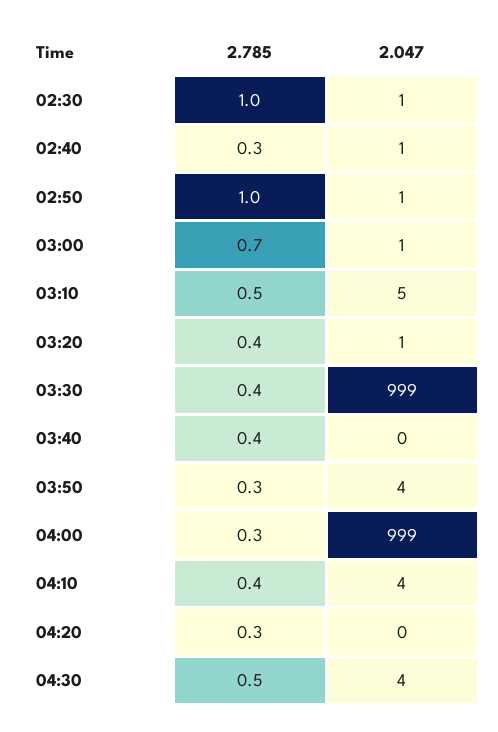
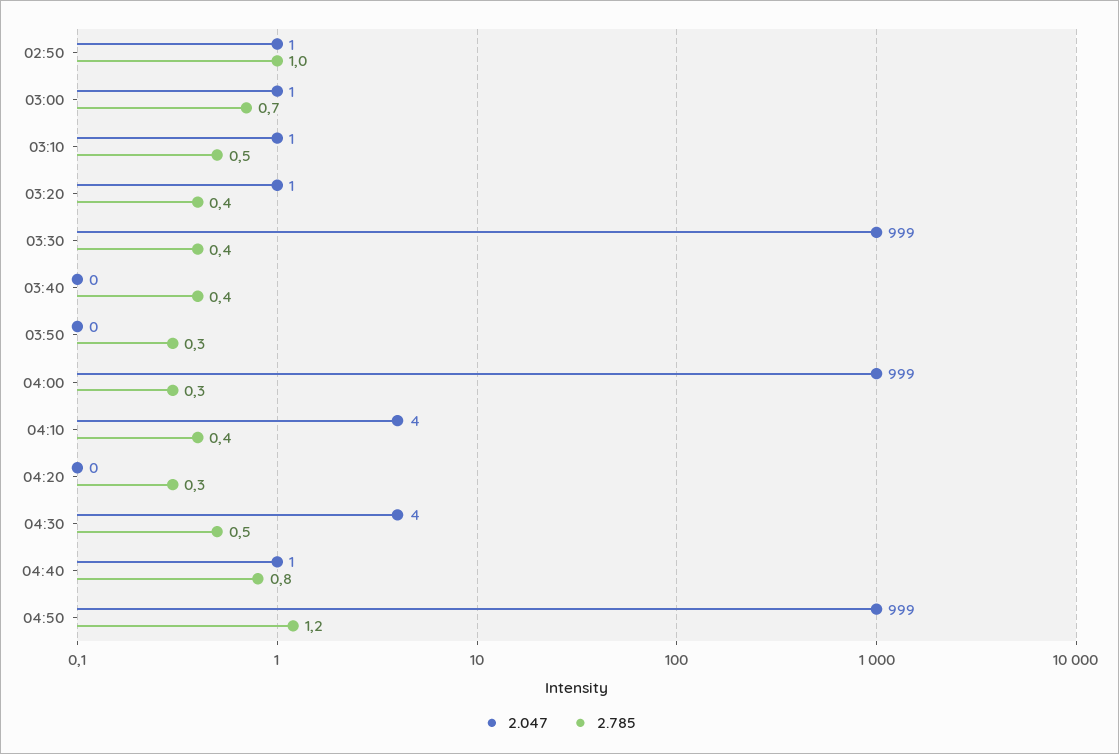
2.785, 02:30: 1 -> none
2.047, 02:30: 1 -> none
2.785, 02:40: 0.3 -> none
2.047, 02:40: 1 -> none
2.047, 03:10: 5 -> 1
2.047, 03:50: 4 -> 0
2.047, 04:40: none -> 1
2.785, 04:40: none -> 0.8
2.047, 04:50: none -> 999
2.785, 04:50: none -> 1.2

